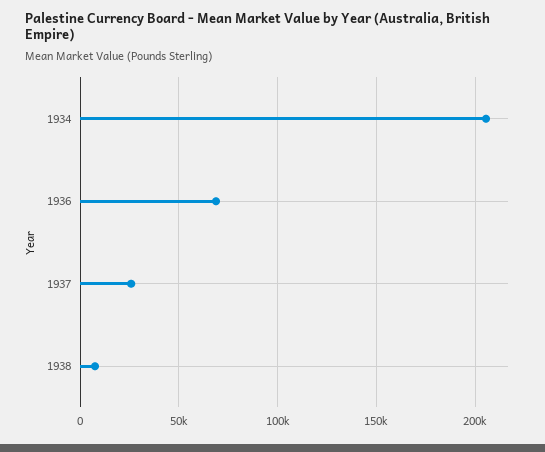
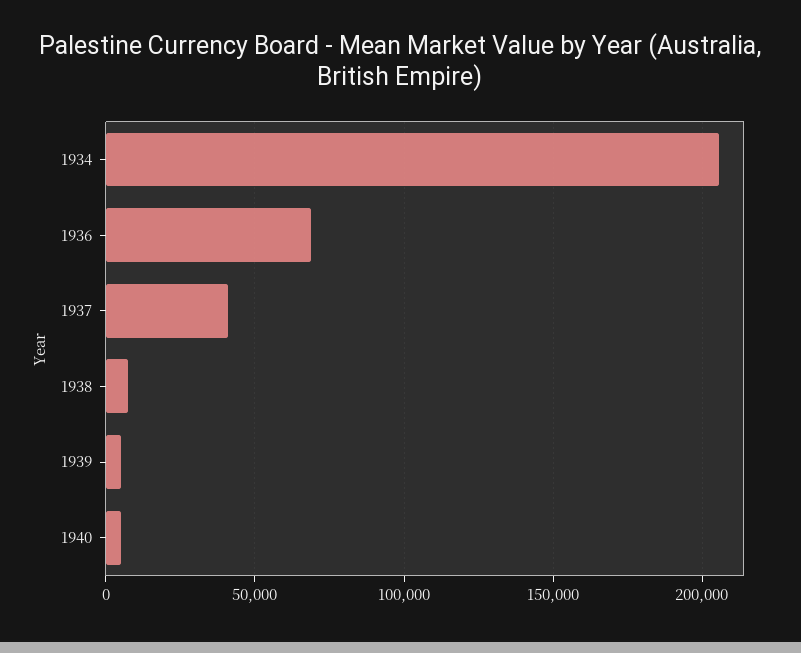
1937: 25000 -> 40000
1939: none -> 5000
1940: none -> 5000

